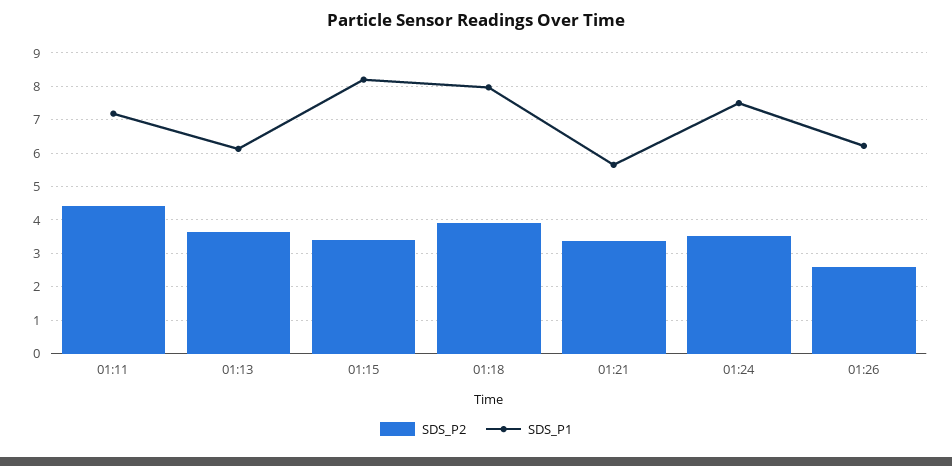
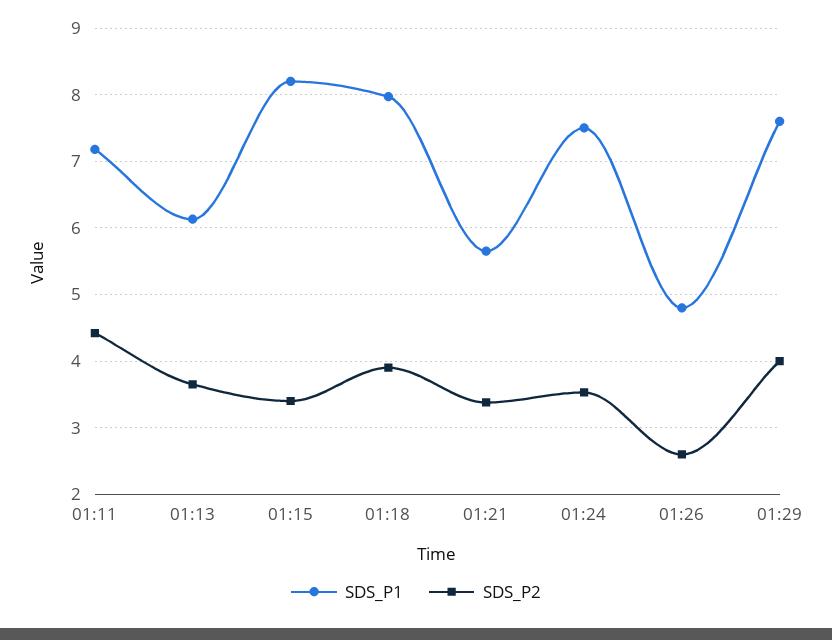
SDS_P1, 01:26: 6.2 -> 4.8
SDS_P1, 01:29: none -> 7.6
SDS_P2, 01:29: none -> 4

